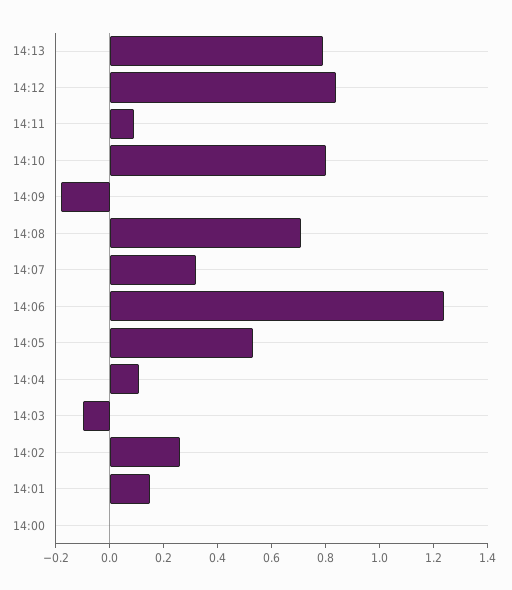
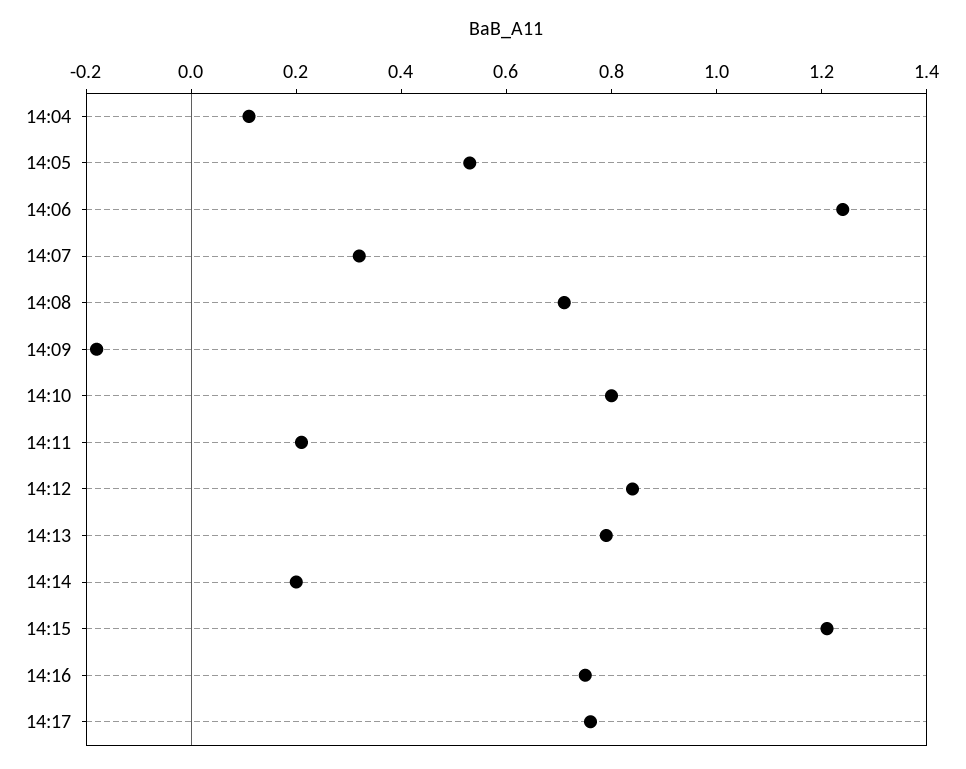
14:11: 0.1 -> 0.2
14:03: -0.1 -> none
14:02: 0.25 -> none
14:01: 0.15 -> none
14:00: 0 -> none
14:14: none -> 0.2
14:15: none -> 1.2
14:16: none -> 0.75
14:17: none -> 0.75

